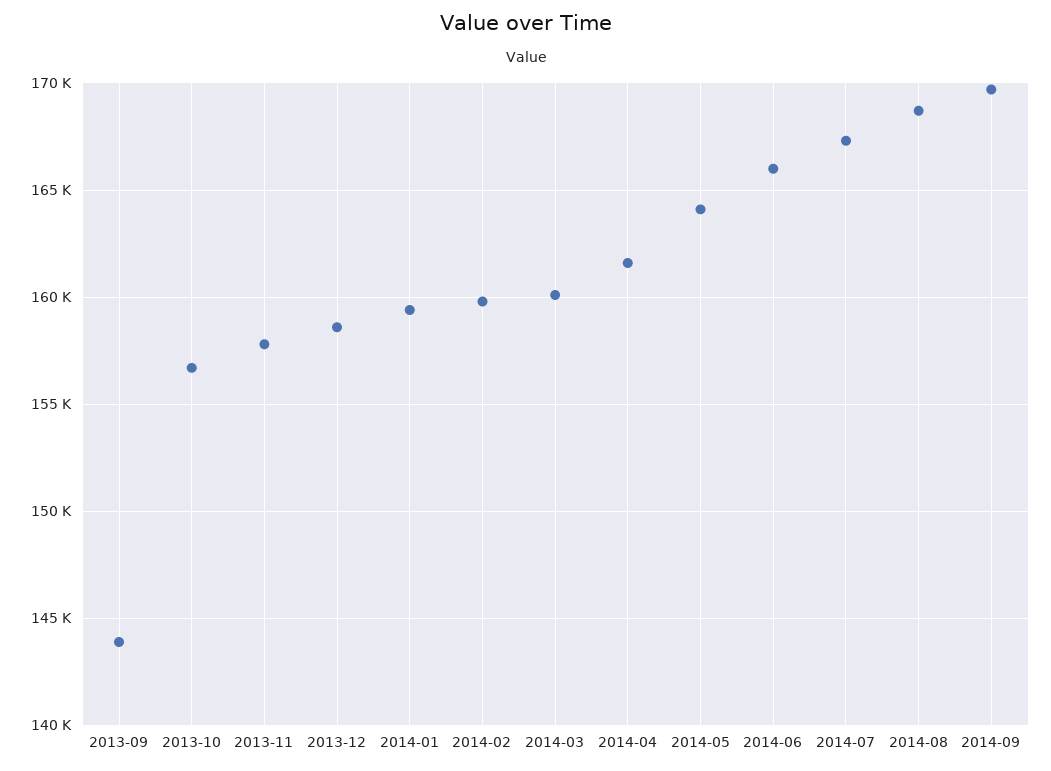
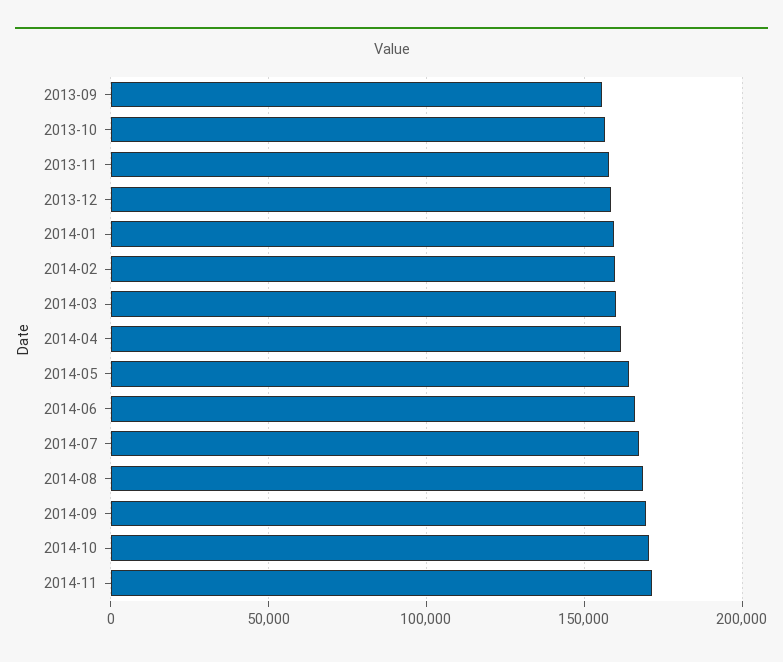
2013-09: 144000 -> 155000
2014-10: none -> 170000
2014-11: none -> 170000

